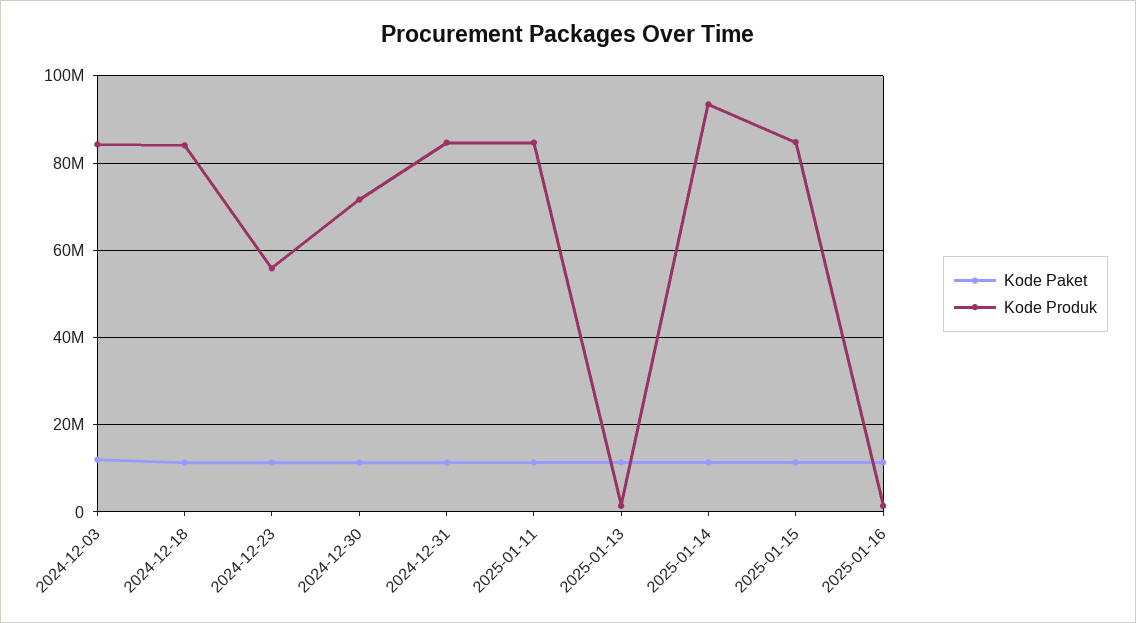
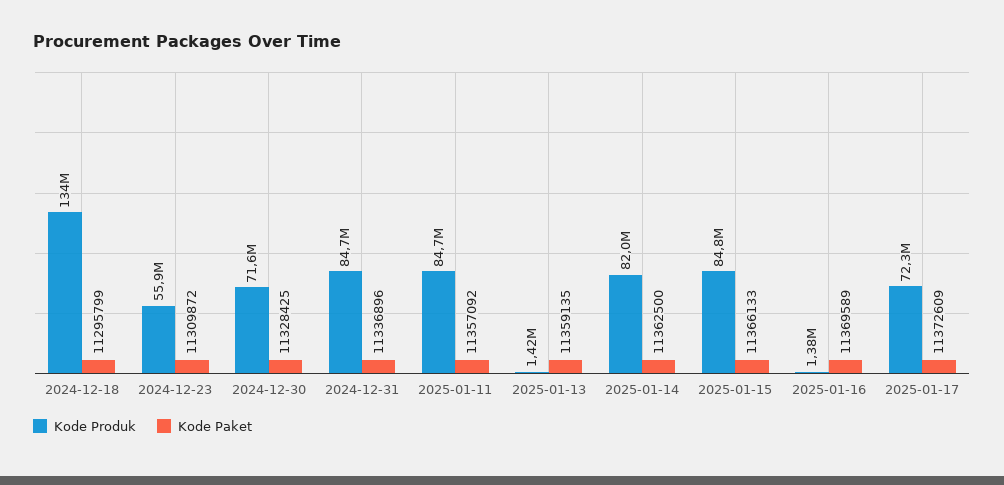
Kode Paket, 2024-12-03: 12000000 -> none
Kode Produk, 2024-12-03: 84000000 -> none
Kode Produk, 2024-12-18: 84000000 -> 134000000
Kode Produk, 2025-01-14: 94000000 -> 82000000
Kode Produk, 2025-01-17: none -> 72300000
Kode Paket, 2025-01-17: none -> 11372609

